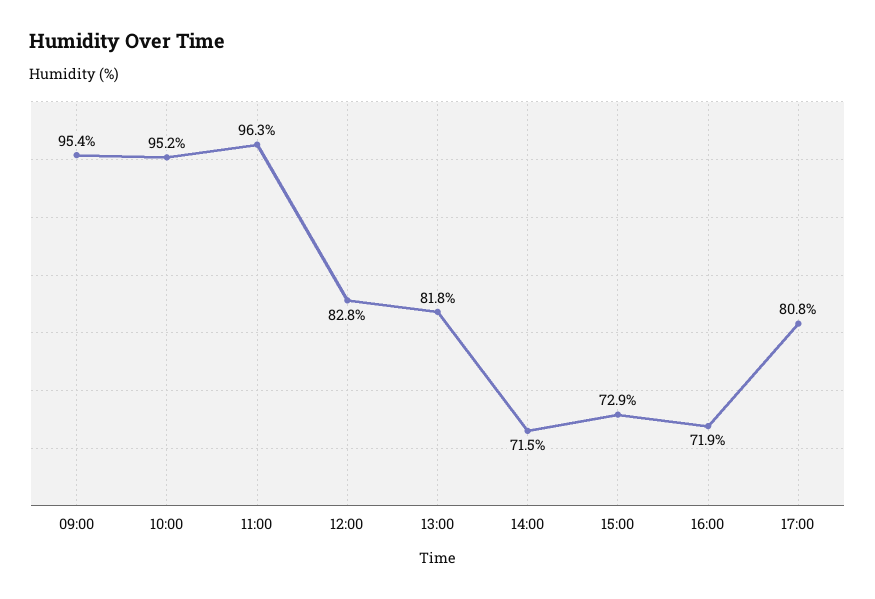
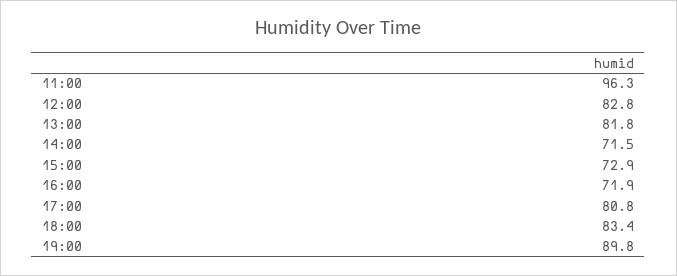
09:00: 95.4 -> none
10:00: 95.2 -> none
18:00: none -> 83.4
19:00: none -> 89.8

